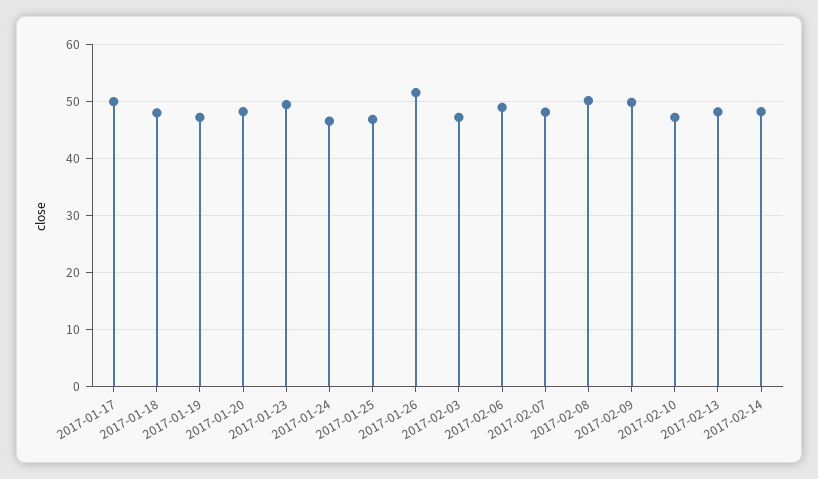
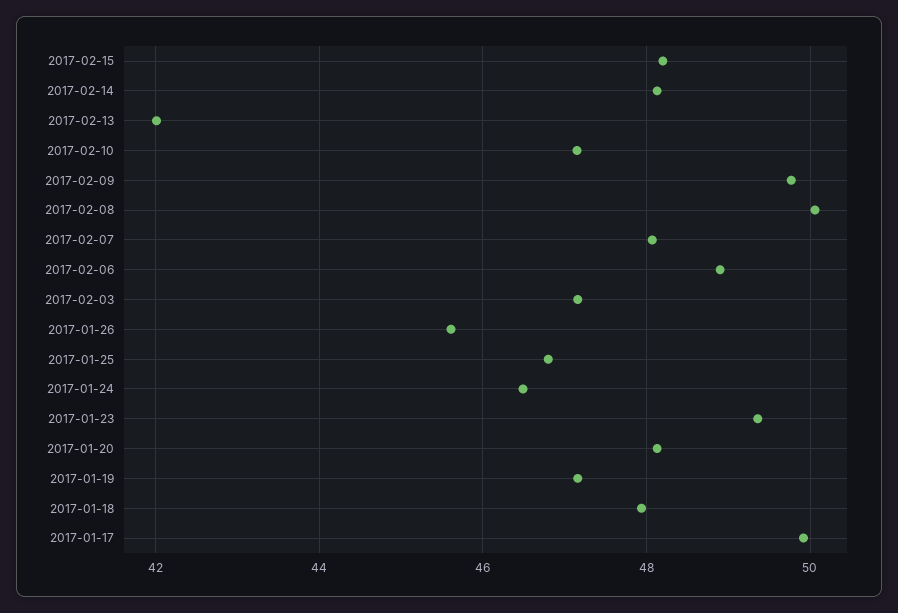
2017-01-26: 52 -> 45.6
2017-02-13: 48 -> 42
2017-02-15: none -> 48.2

